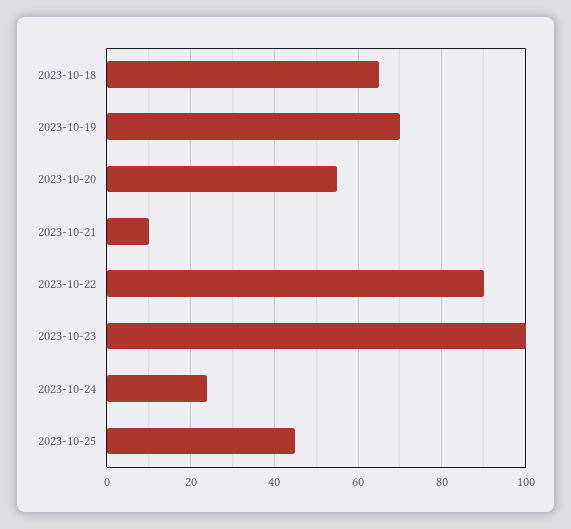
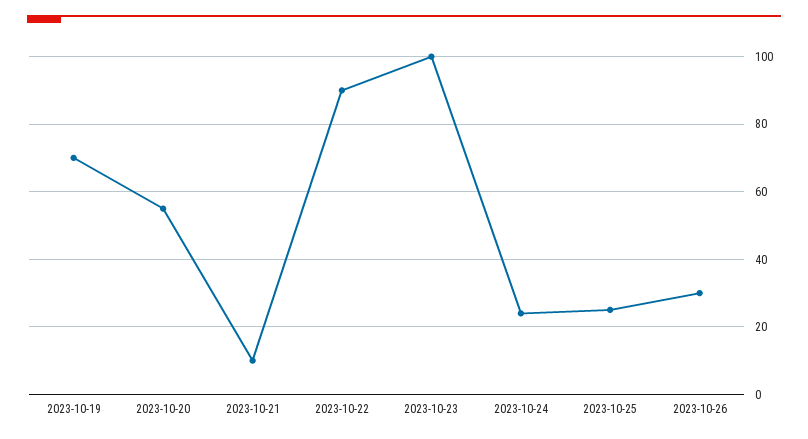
2023-10-18: 65 -> none
2023-10-25: 45 -> 25
2023-10-26: none -> 30

